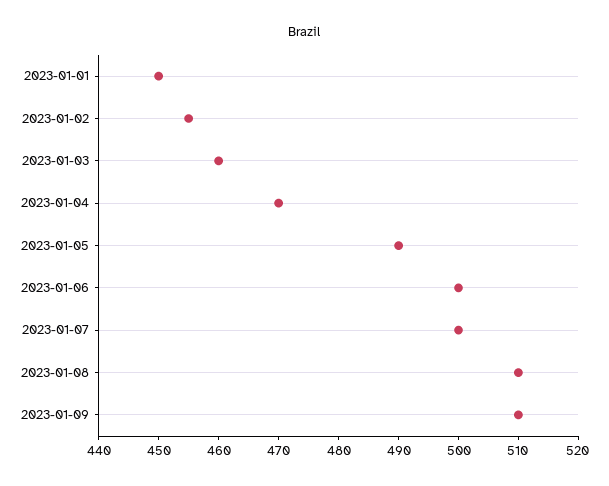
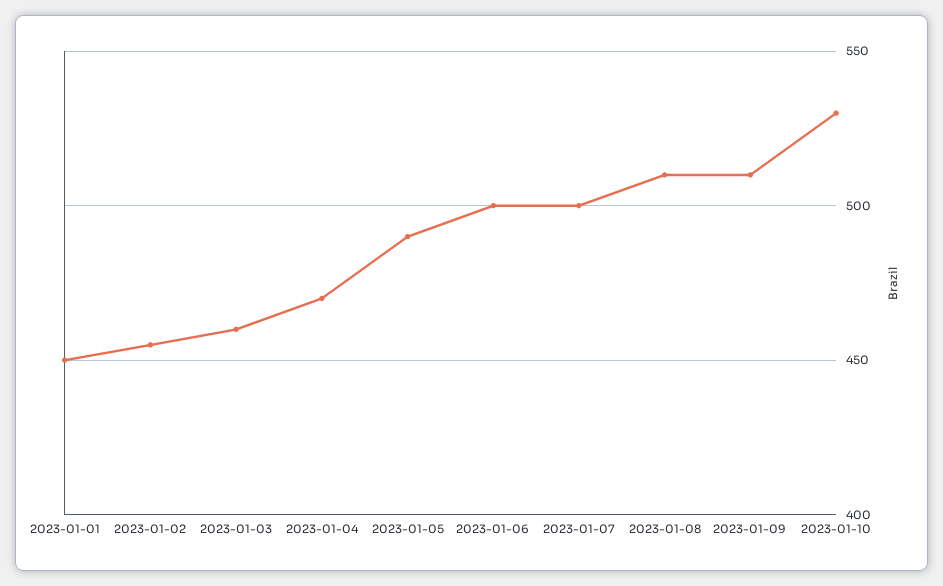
2023-01-10: none -> 530

